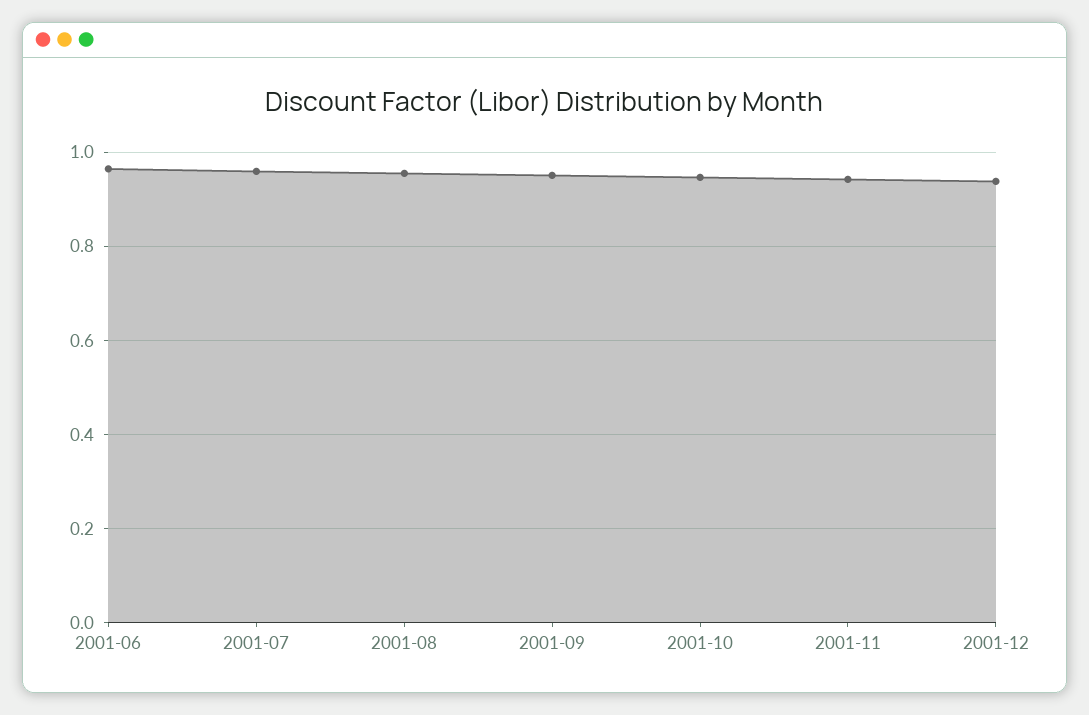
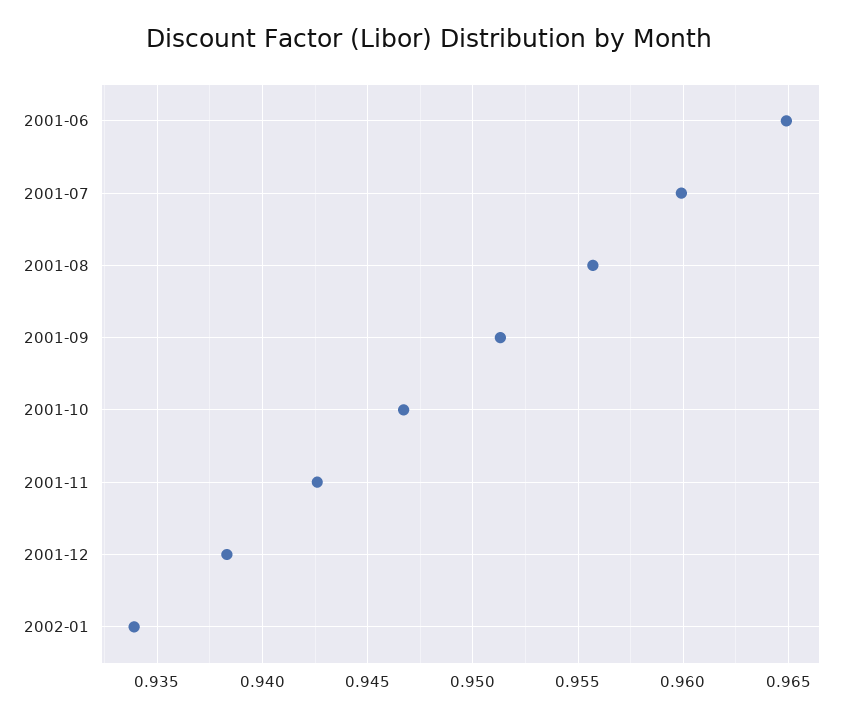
2002-01: none -> 0.934

